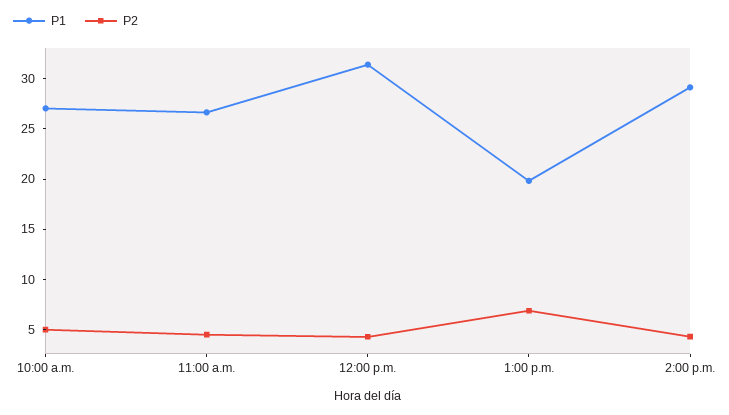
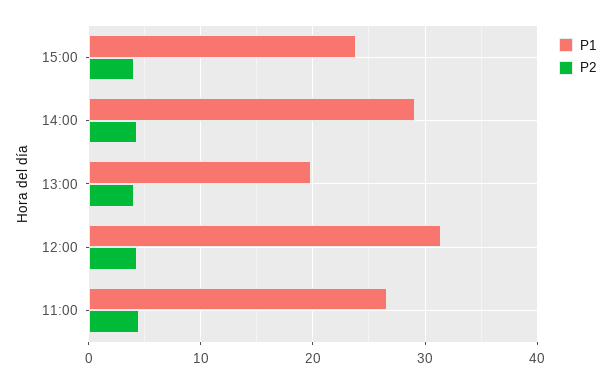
P1, 10:00 a.m.: 27 -> none
P2, 10:00 a.m.: 5 -> none
P2, 1:00 p.m.: 7 -> 4
P1, 15:00: none -> 24
P2, 15:00: none -> 4

